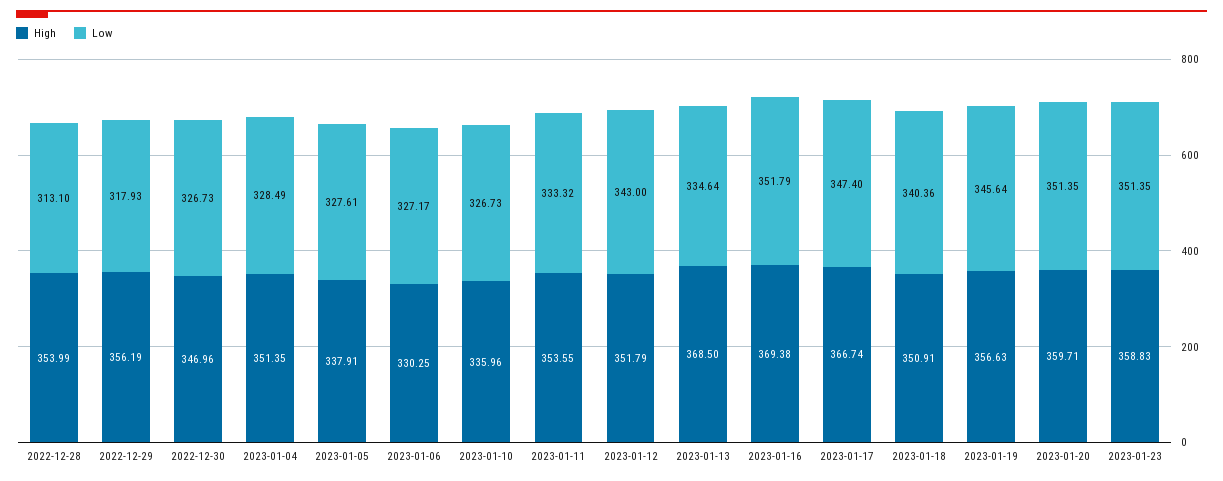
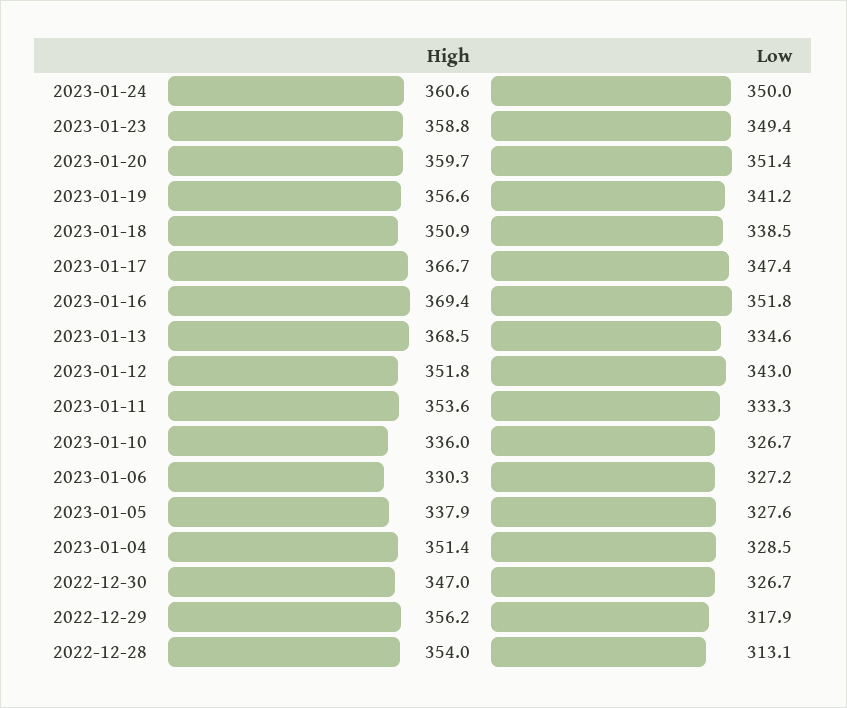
Low, 2023-01-18: 340.36 -> 338.5
Low, 2023-01-19: 345.64 -> 341.2
Low, 2023-01-23: 351.35 -> 349.4
High, 2023-01-24: none -> 360.6
Low, 2023-01-24: none -> 350

